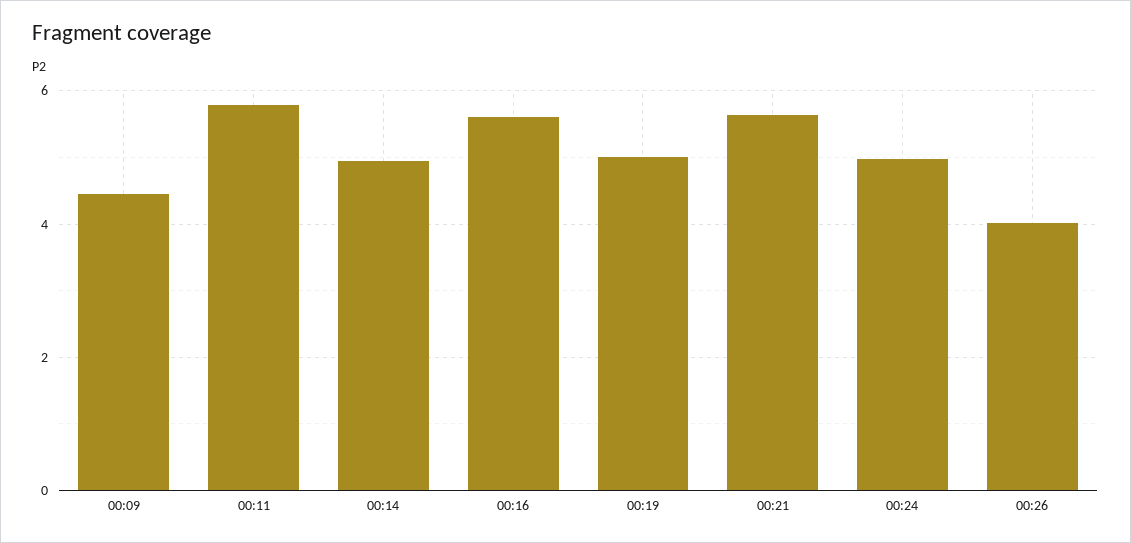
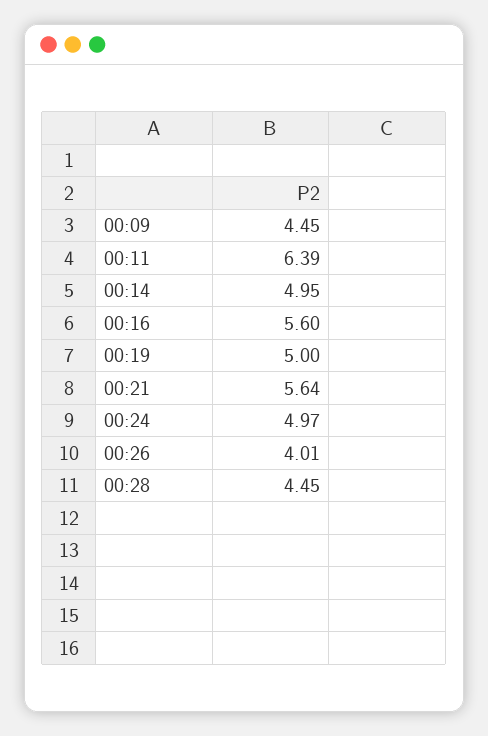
00:11: 5.8 -> 6.39
00:28: none -> 4.45

